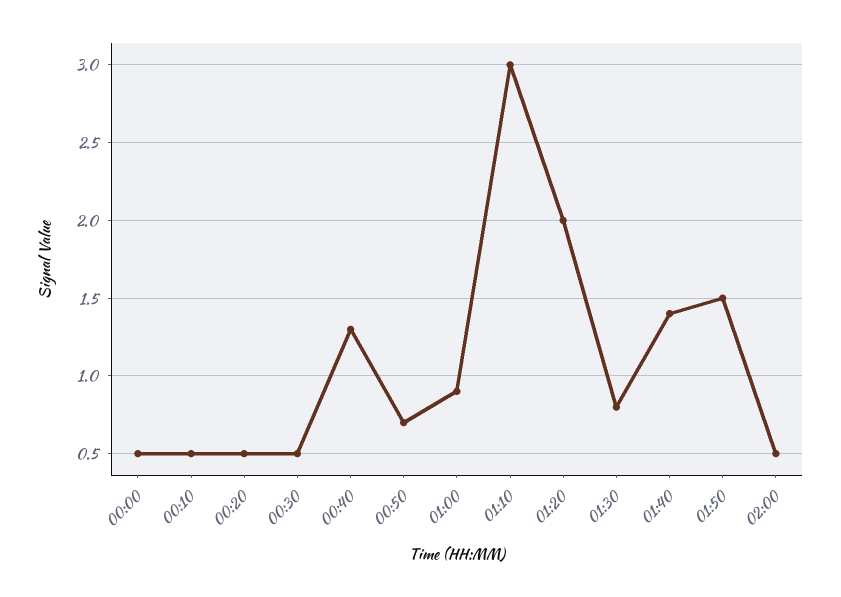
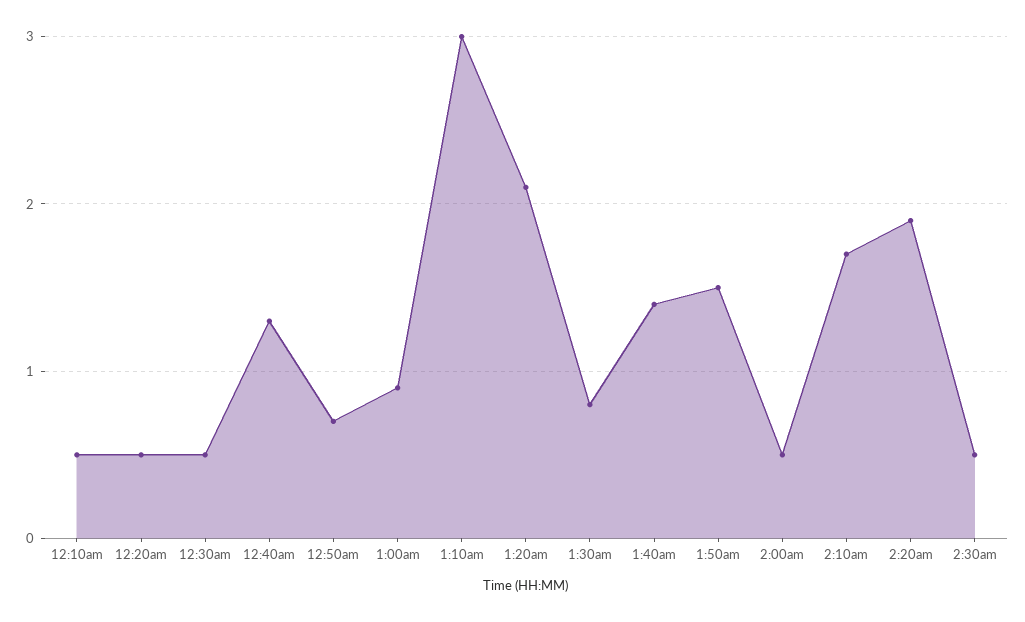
00:00: 0.5 -> none
01:20: 2 -> 2.1
2:10am: none -> 1.7
2:20am: none -> 1.9
2:30am: none -> 0.5

